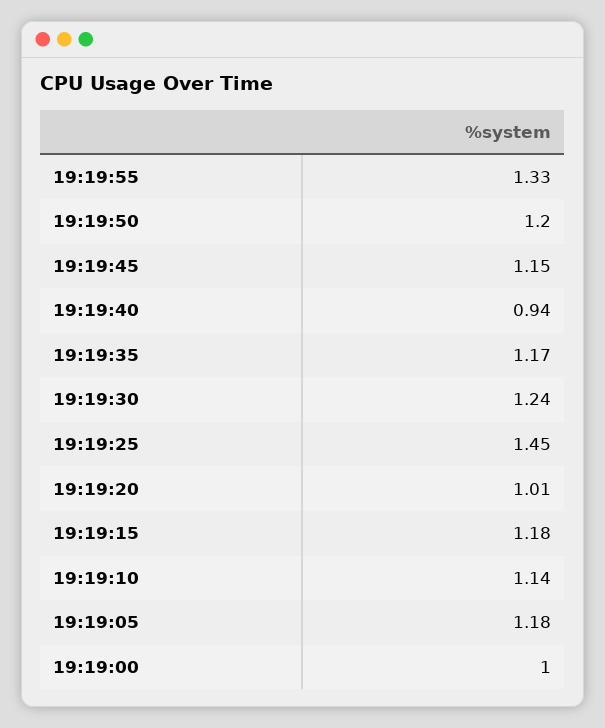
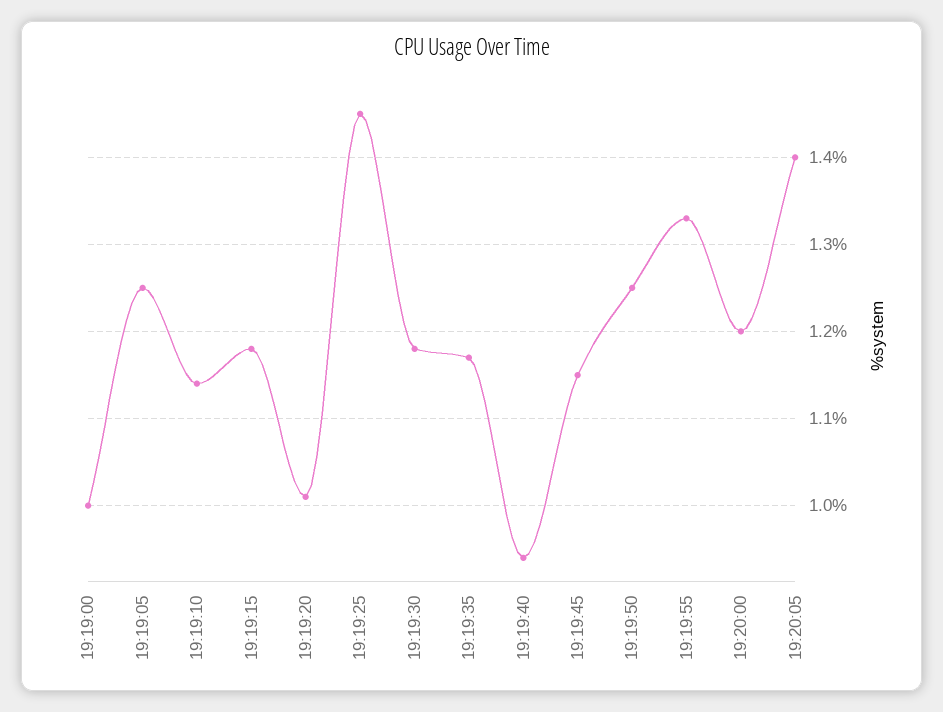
19:19:50: 1.2 -> 1.25
19:19:30: 1.24 -> 1.18
19:19:05: 1.18 -> 1.25
19:20:00: none -> 1.2
19:20:05: none -> 1.4

